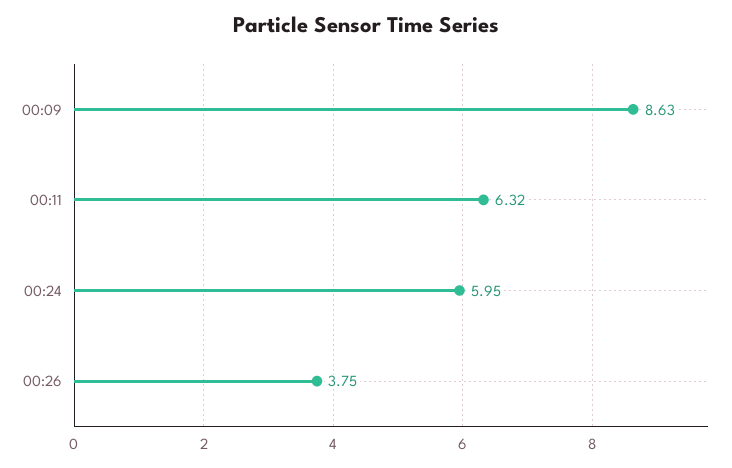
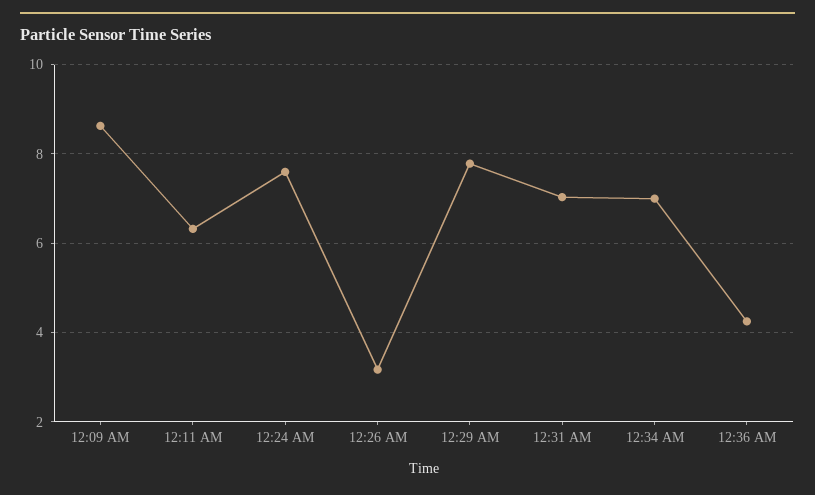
00:24: 5.95 -> 7.6
00:26: 3.75 -> 3.2
12:29 AM: none -> 7.8
12:31 AM: none -> 7
12:34 AM: none -> 7
12:36 AM: none -> 4.2

